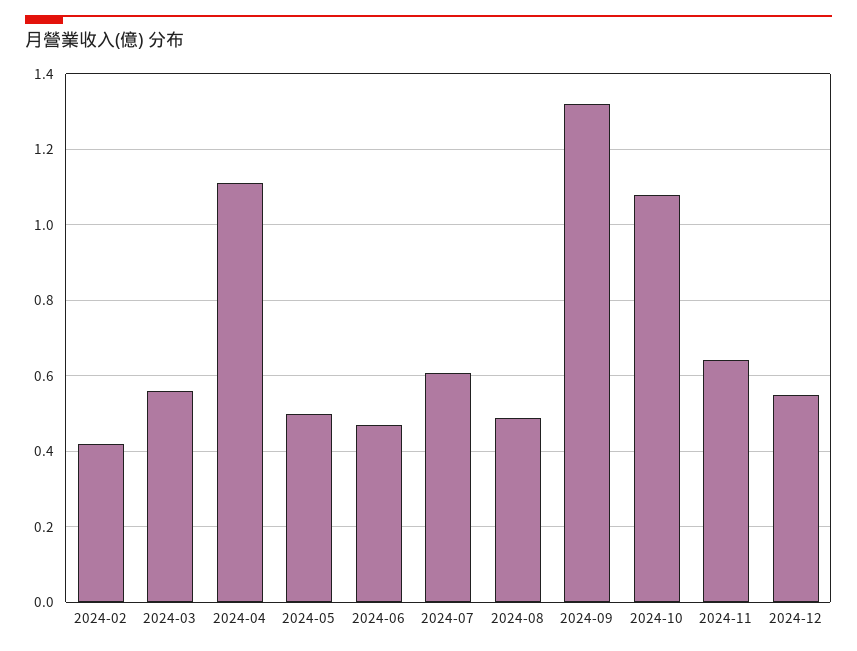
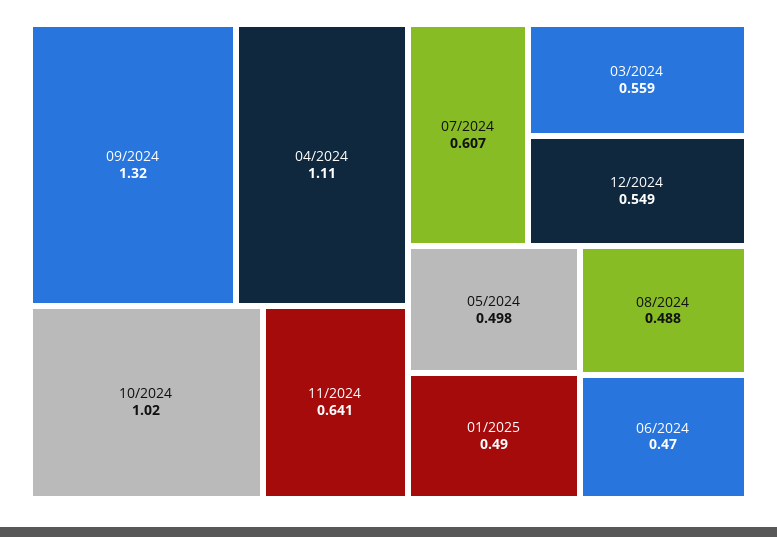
2024-02: 0.42 -> none
2024-10: 1.08 -> 1.02
01/2025: none -> 0.49

